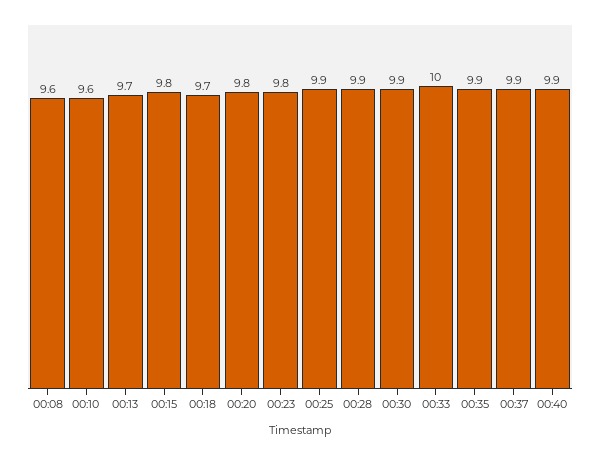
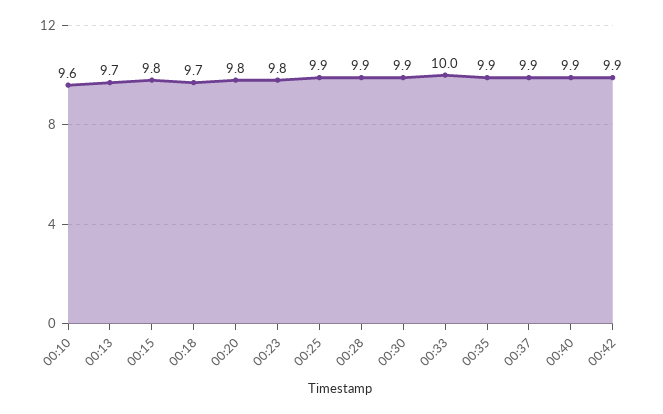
00:08: 9.6 -> none
00:42: none -> 9.9

